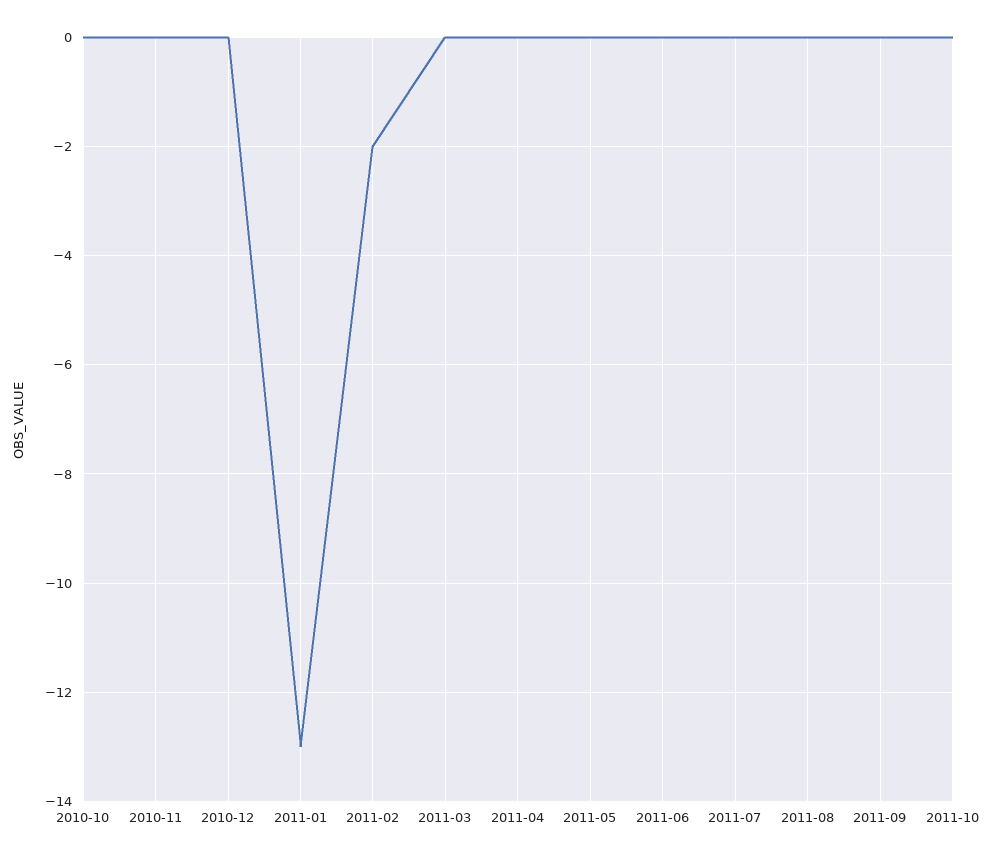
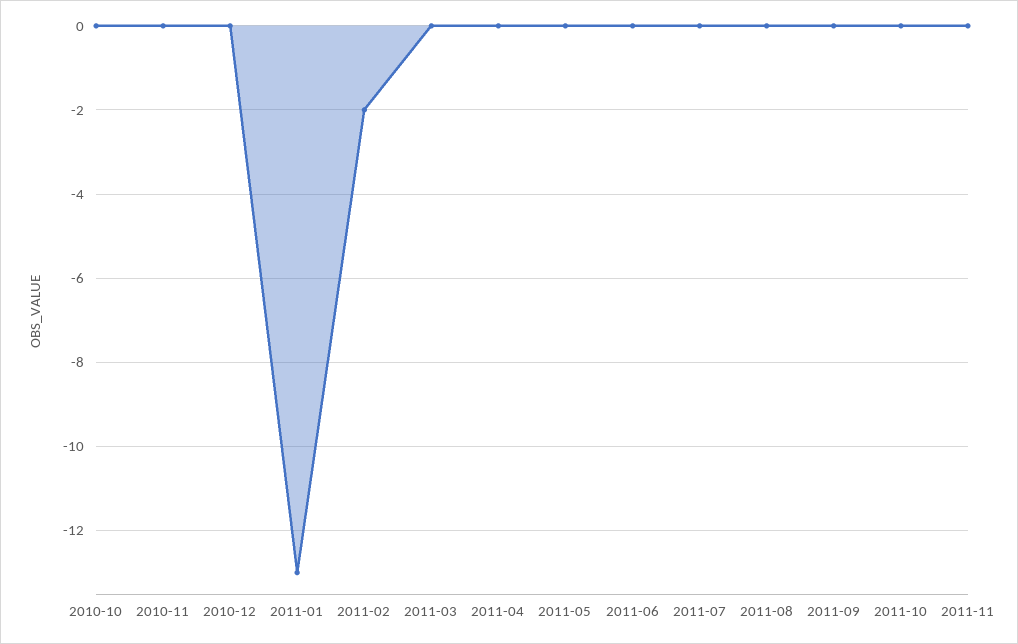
2011-11: none -> 0

